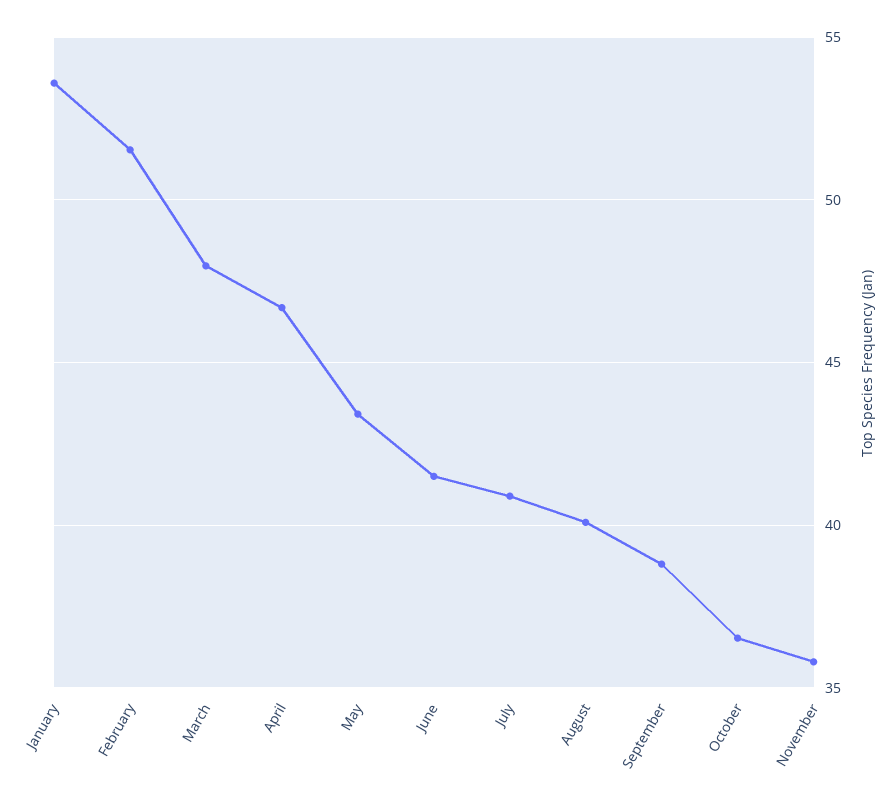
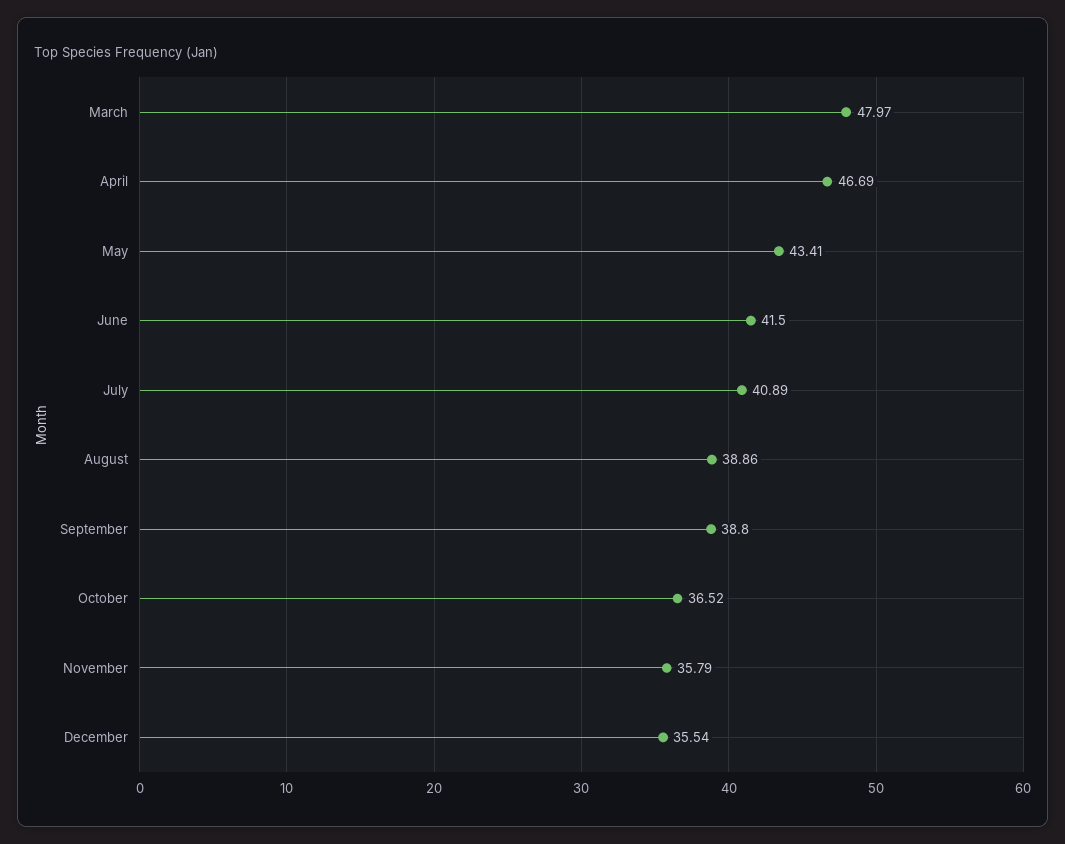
January: 53.5 -> none
February: 51.5 -> none
August: 40 -> 38.86
December: none -> 35.54

